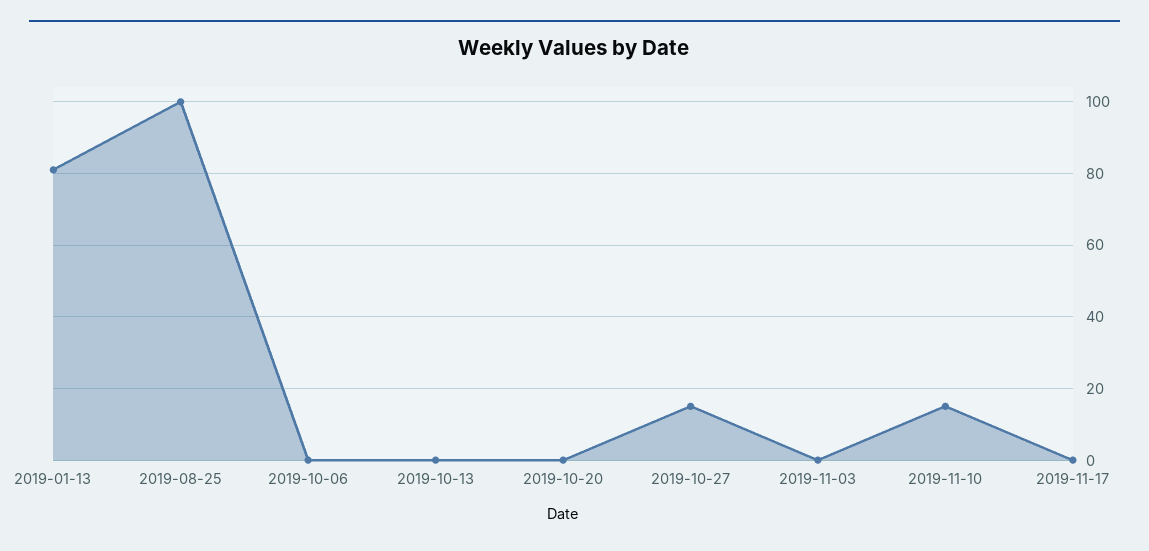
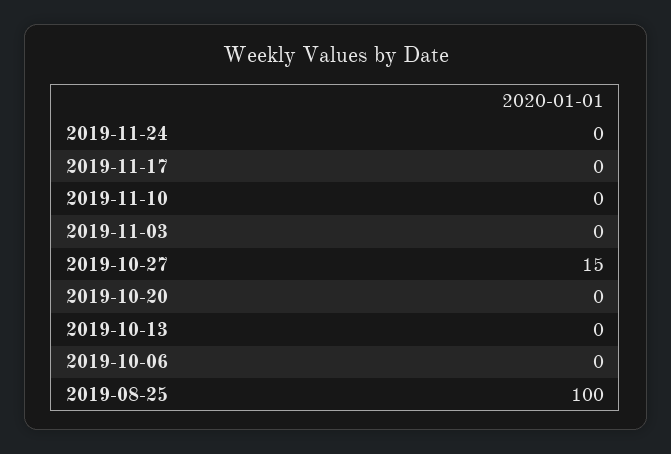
2019-01-13: 80 -> none
2019-11-10: 15 -> 0
2019-11-24: none -> 0

